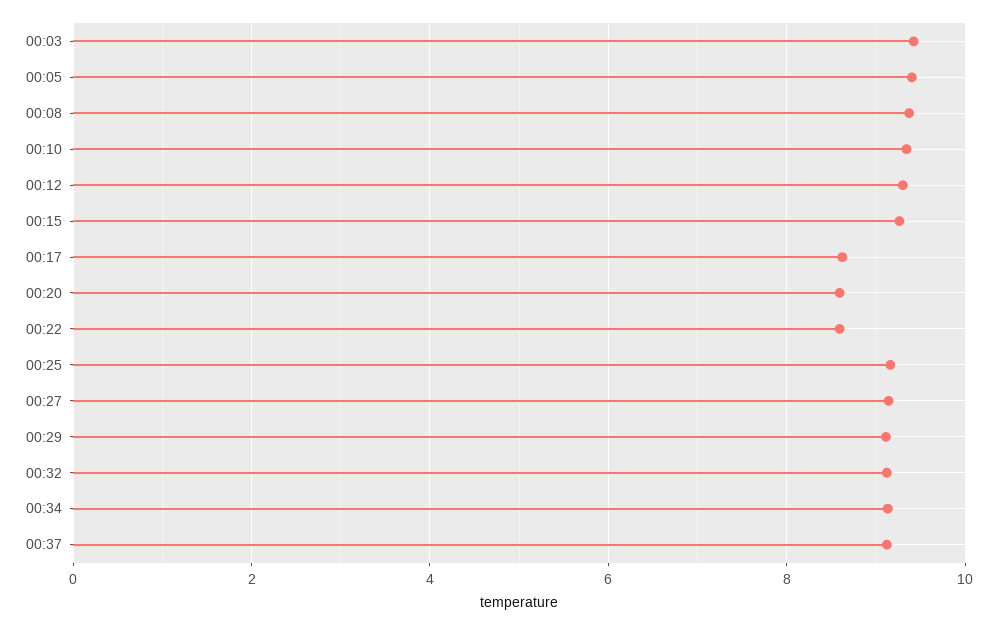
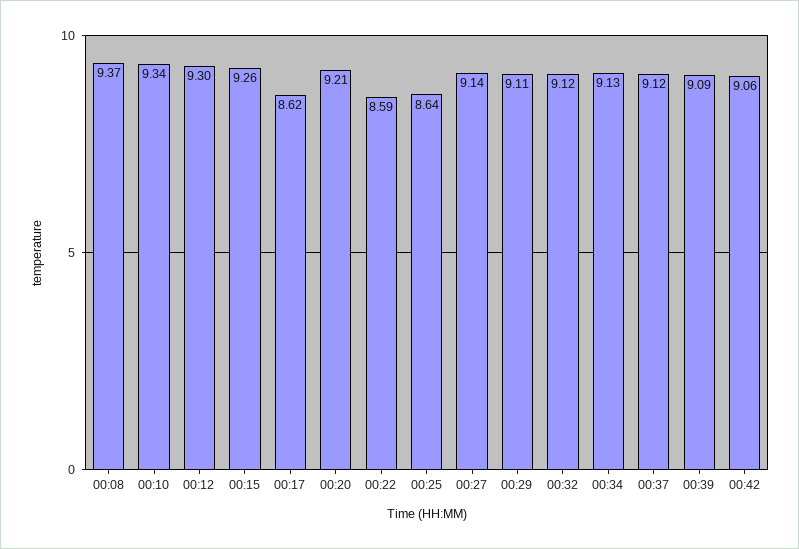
00:03: 9.4 -> none
00:05: 9.4 -> none
00:20: 8.6 -> 9.21
00:25: 9.2 -> 8.64
00:39: none -> 9.09
00:42: none -> 9.06

